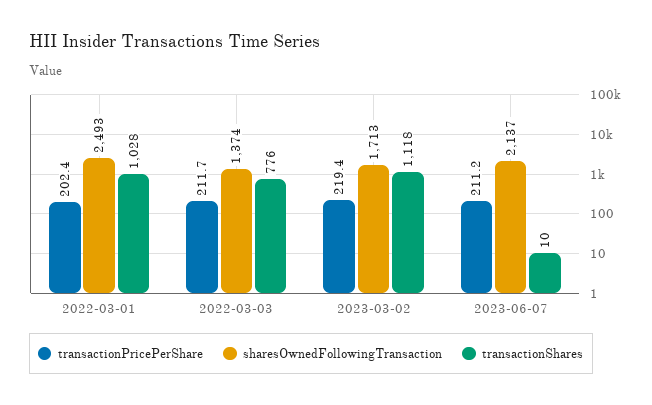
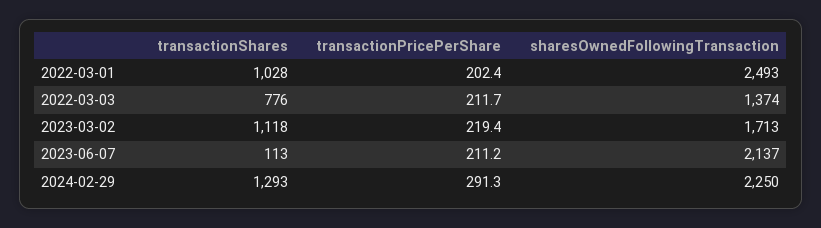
transactionShares, 2023-06-07: 10 -> 113
transactionShares, 2024-02-29: none -> 1293
transactionPricePerShare, 2024-02-29: none -> 291.3
sharesOwnedFollowingTransaction, 2024-02-29: none -> 2250

